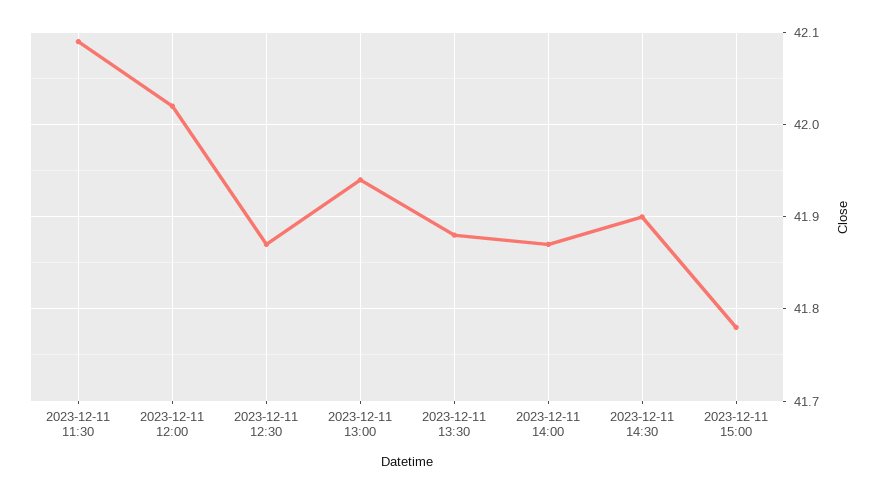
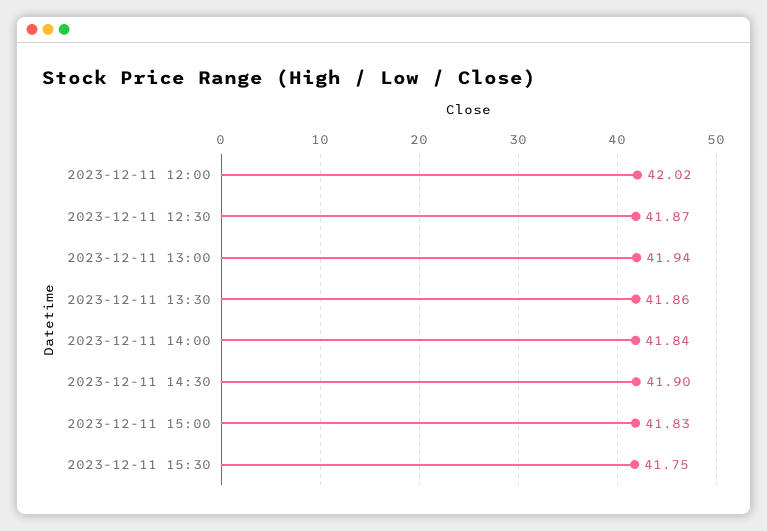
2023-12-11 11:30: 42.09 -> none
2023-12-11 13:30: 41.88 -> 41.86
2023-12-11 14:00: 41.87 -> 41.84
2023-12-11 15:00: 41.78 -> 41.83
2023-12-11 15:30: none -> 41.75

